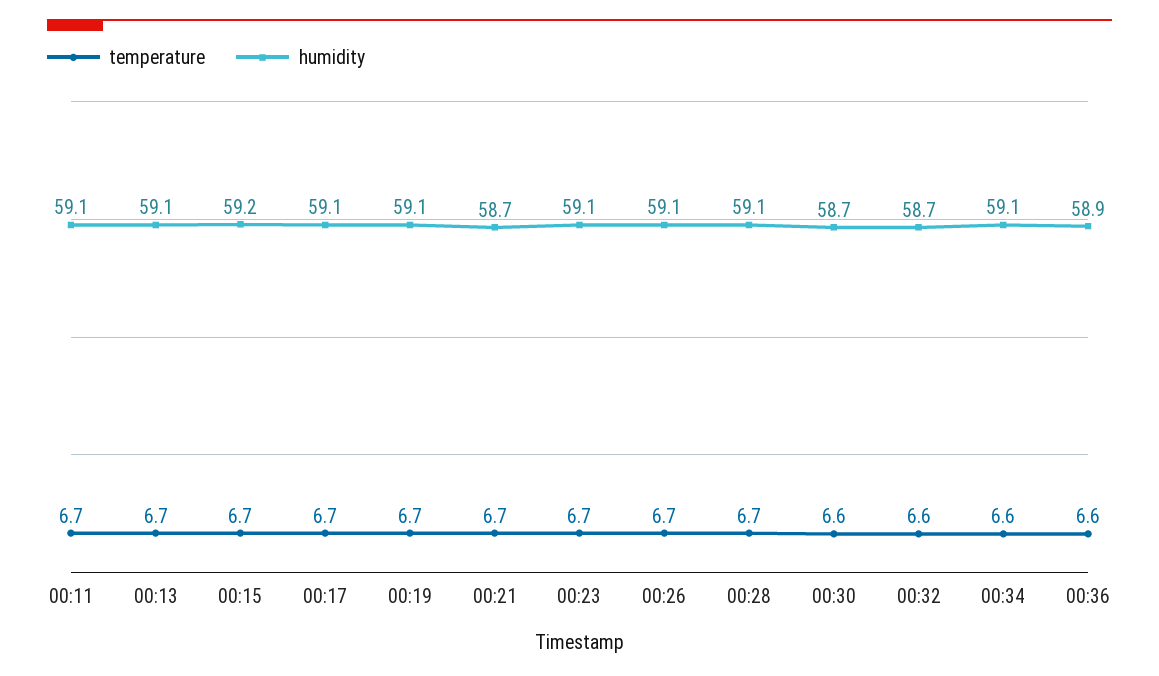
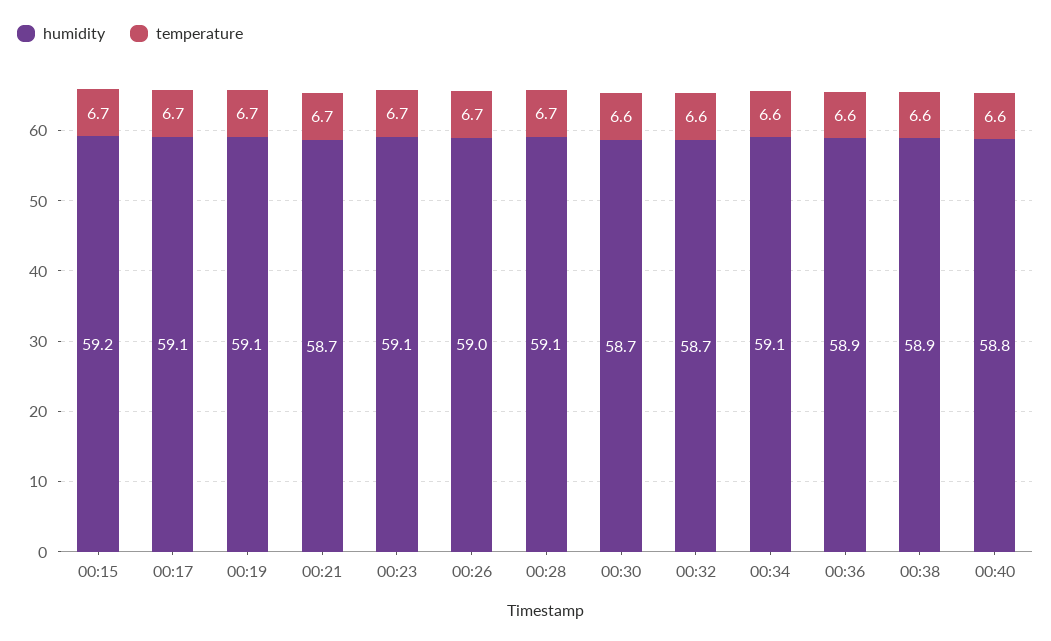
temperature, 00:11: 6.7 -> none
humidity, 00:11: 59.1 -> none
temperature, 00:13: 6.7 -> none
humidity, 00:13: 59.1 -> none
humidity, 00:26: 59.1 -> 59
humidity, 00:38: none -> 58.9
temperature, 00:38: none -> 6.6
humidity, 00:40: none -> 58.8
temperature, 00:40: none -> 6.6

